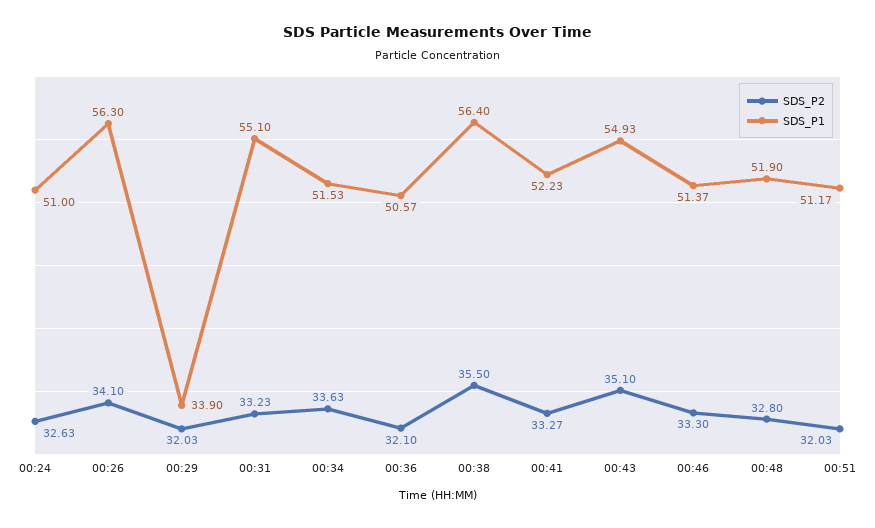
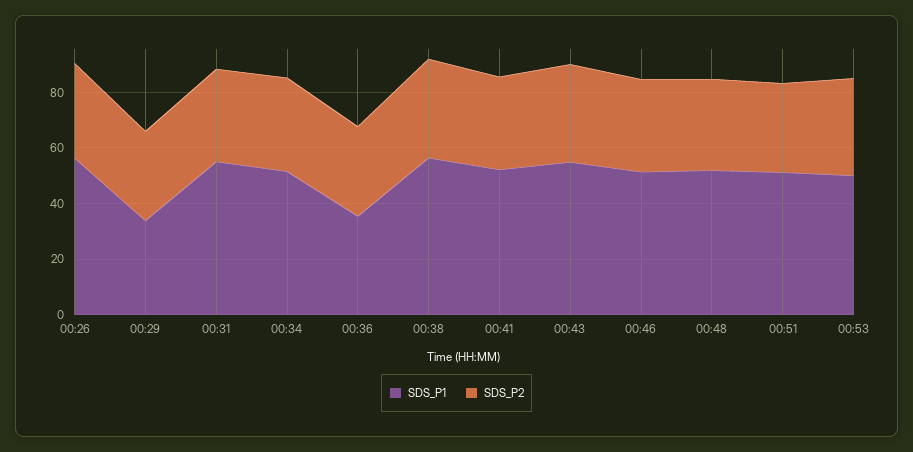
SDS_P2, 00:24: 32.63 -> none
SDS_P1, 00:24: 51 -> none
SDS_P1, 00:36: 50.57 -> 35
SDS_P1, 00:53: none -> 50
SDS_P2, 00:53: none -> 35

